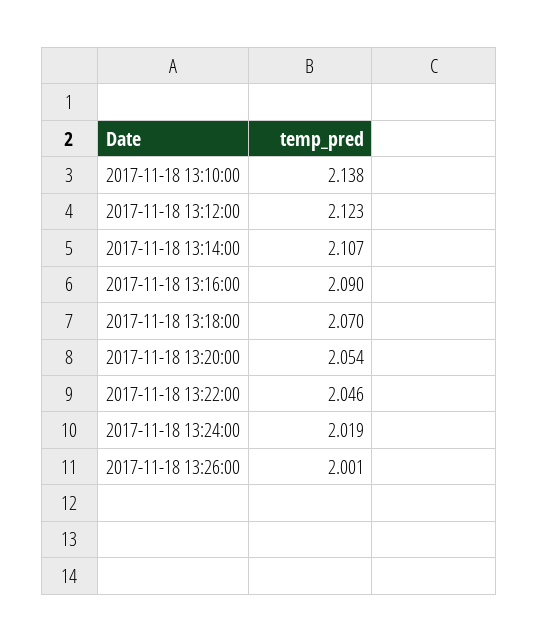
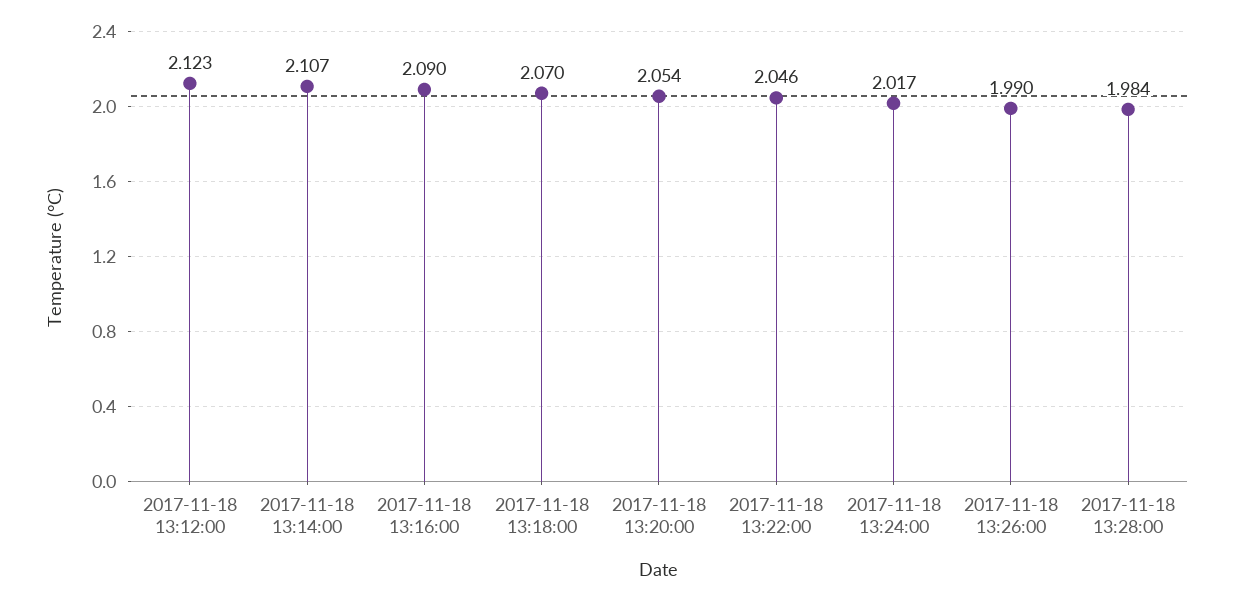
2017-11-18 13:10:00: 2.138 -> none
2017-11-18 13:24:00: 2.019 -> 2.017
2017-11-18 13:26:00: 2.001 -> 1.99
2017-11-18 13:28:00: none -> 1.984

